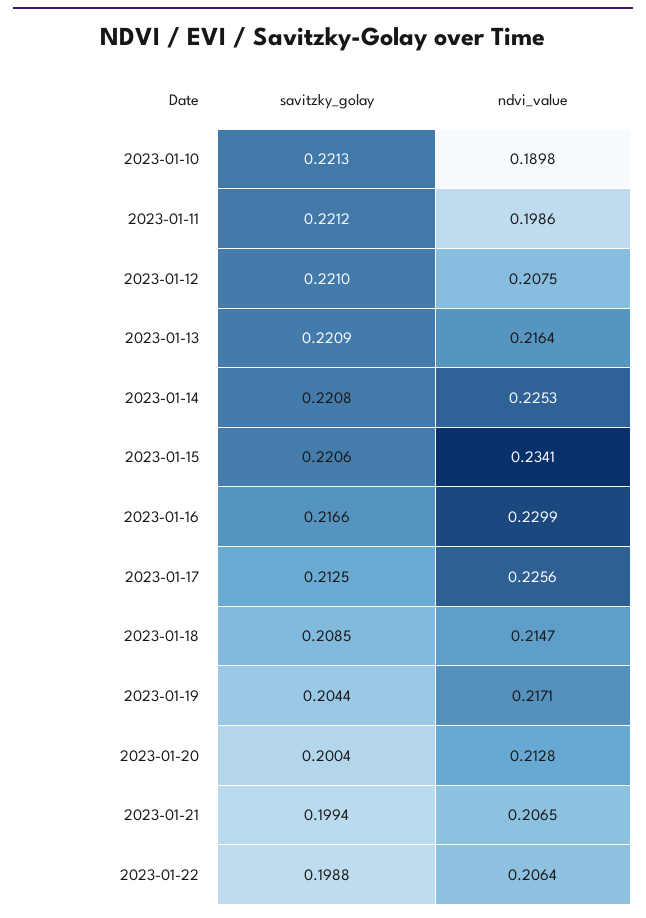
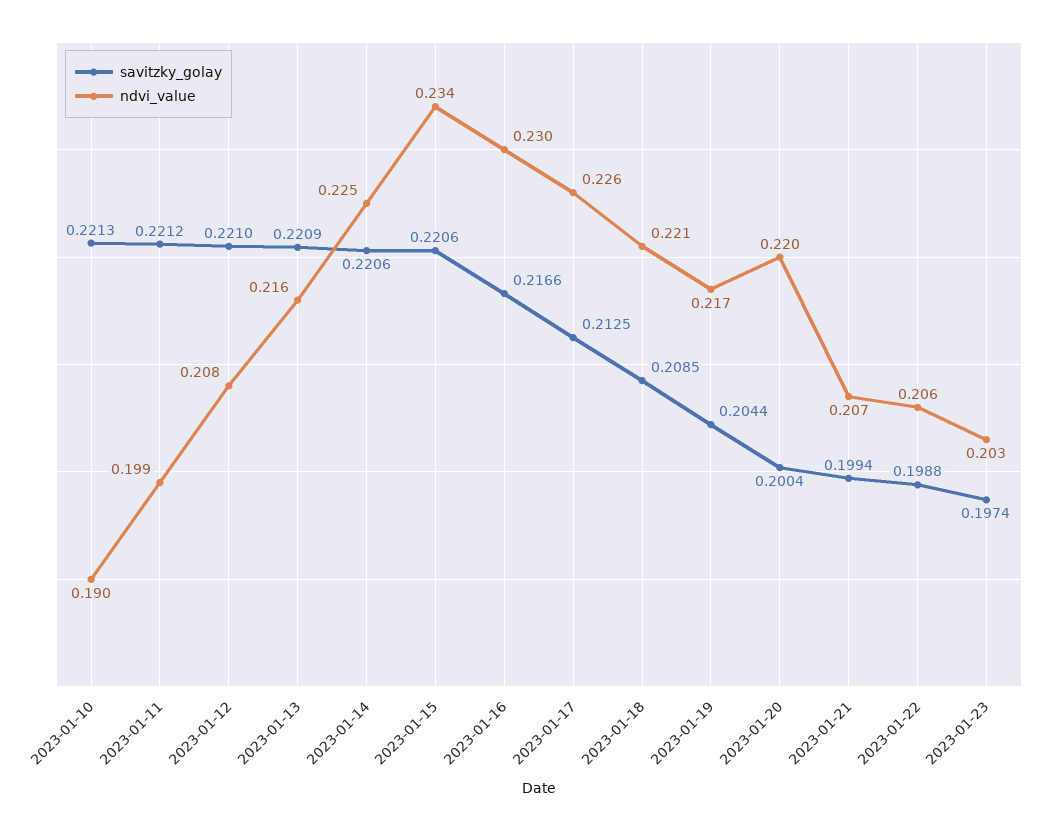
savitzky_golay, 2023-01-14: 0.2208 -> 0.2206
ndvi_value, 2023-01-18: 0.2147 -> 0.221
ndvi_value, 2023-01-20: 0.2128 -> 0.22
savitzky_golay, 2023-01-23: none -> 0.1974
ndvi_value, 2023-01-23: none -> 0.203

